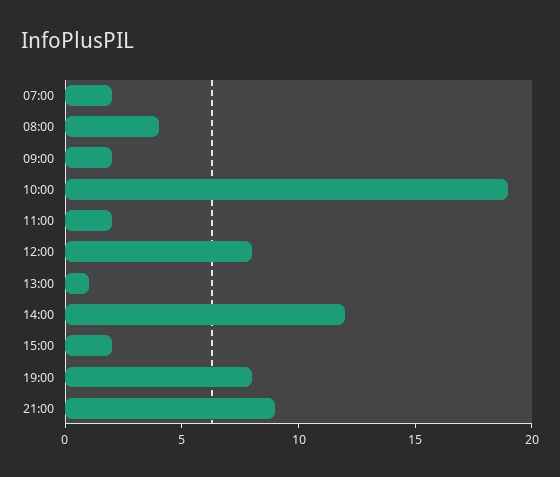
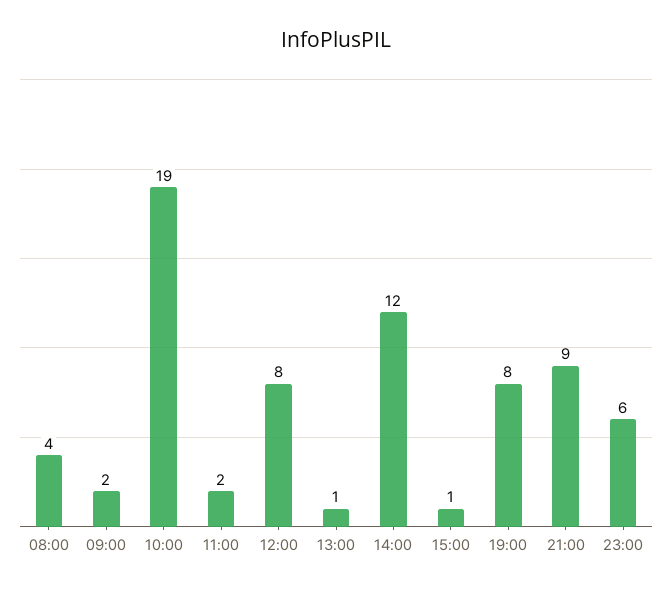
07:00: 2 -> none
15:00: 2 -> 1
23:00: none -> 6

